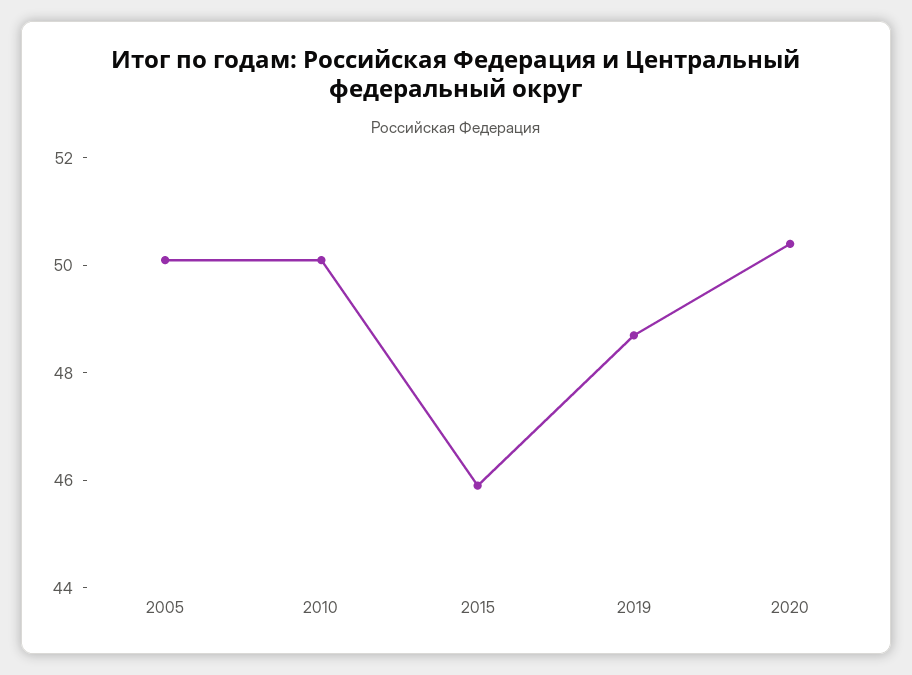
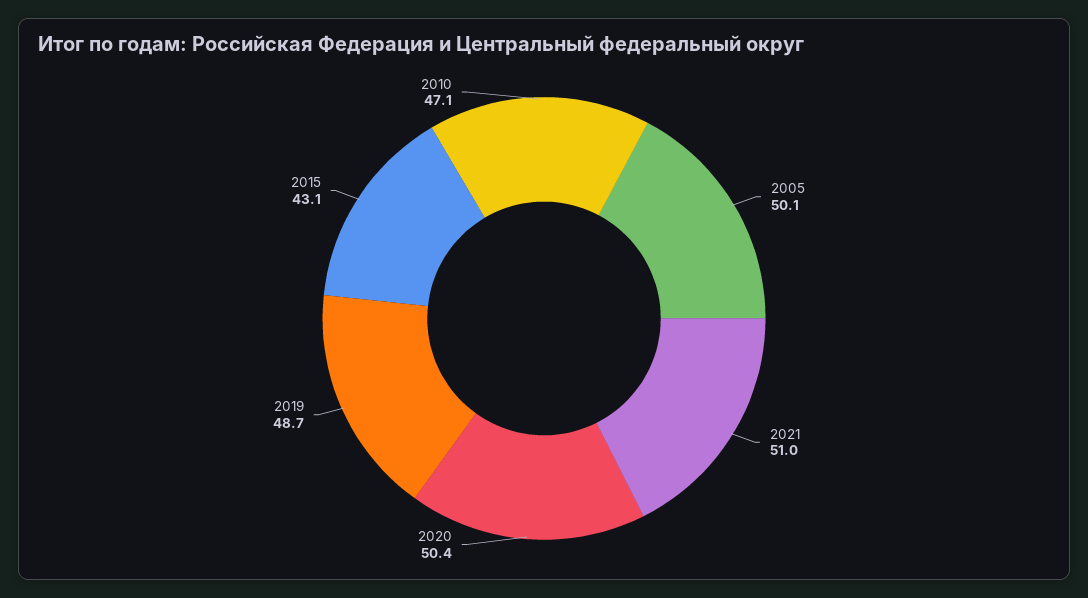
2010: 50 -> 47.1
2015: 46 -> 43.1
2021: none -> 51

